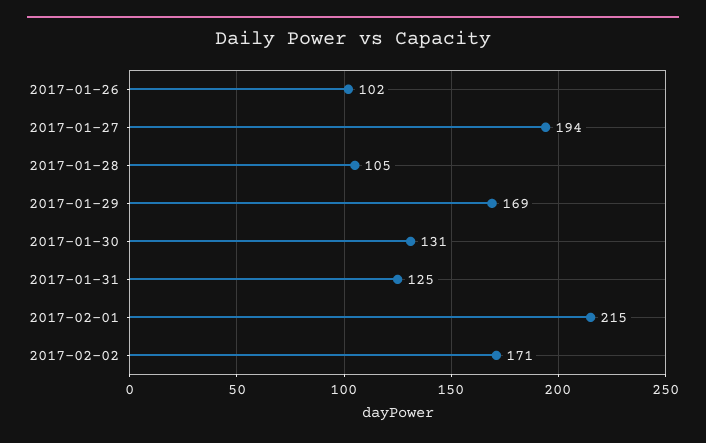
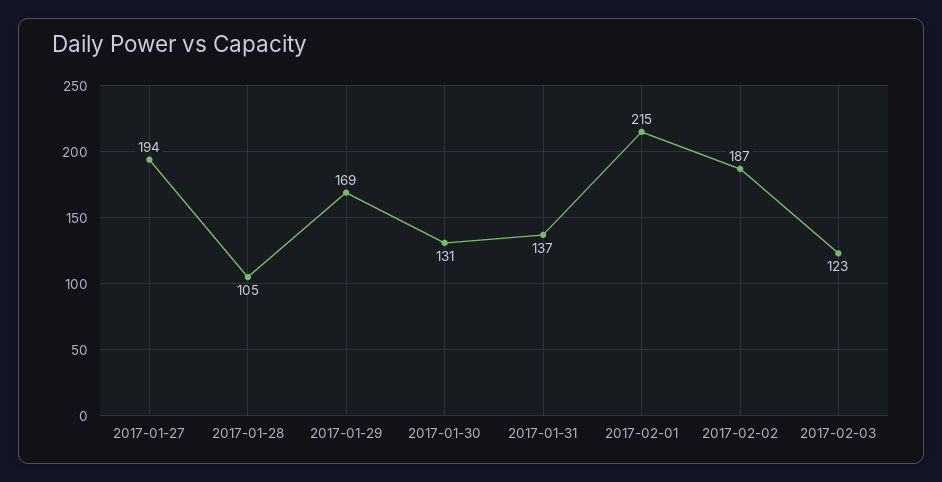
2017-01-26: 102 -> none
2017-01-31: 125 -> 137
2017-02-02: 171 -> 187
2017-02-03: none -> 123

